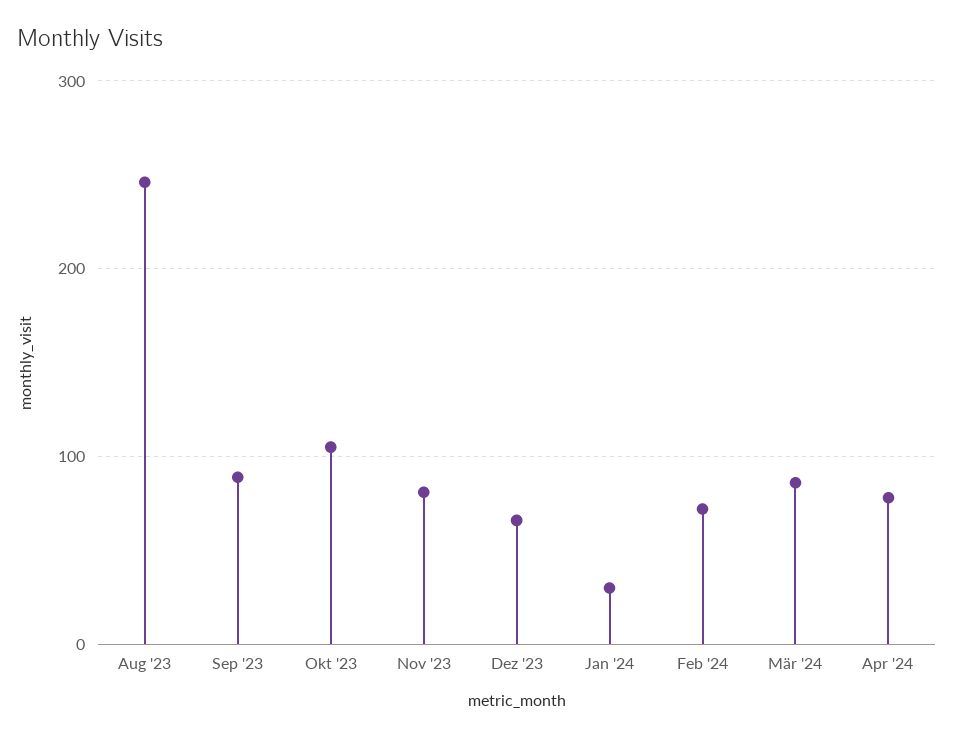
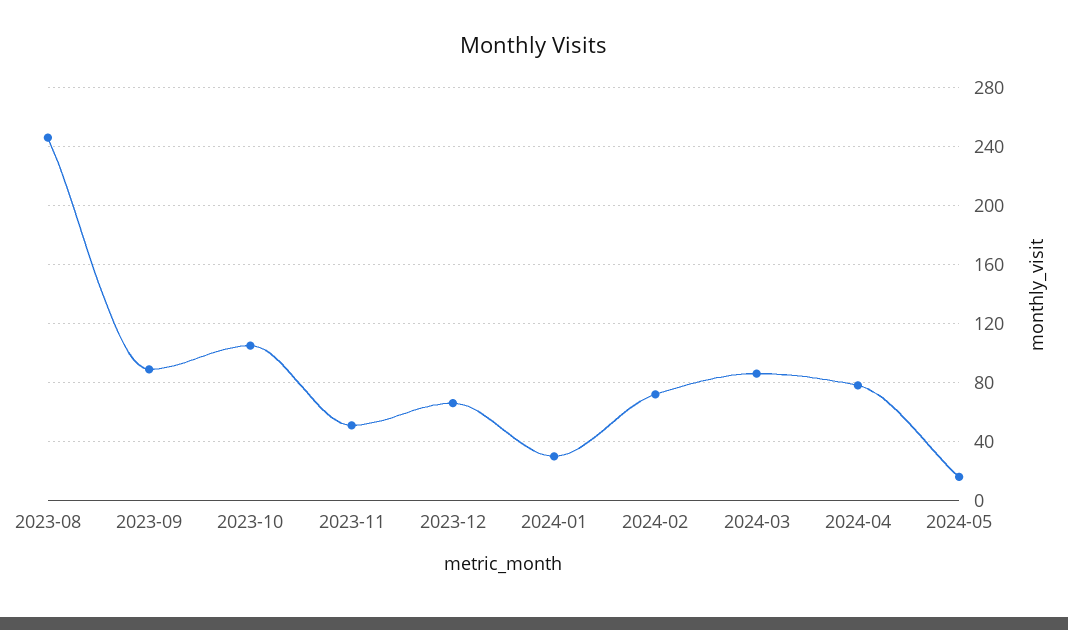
Nov '23: 80 -> 50
2024-05: none -> 15

